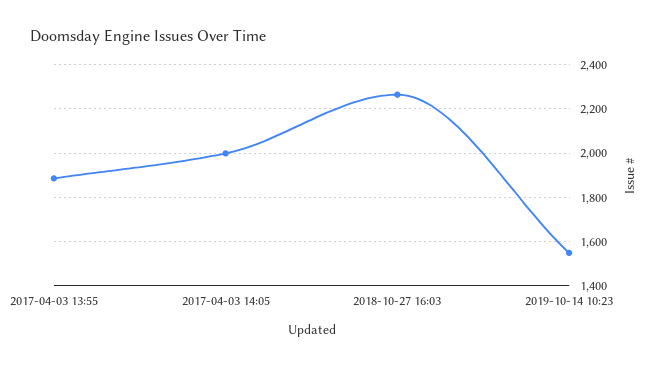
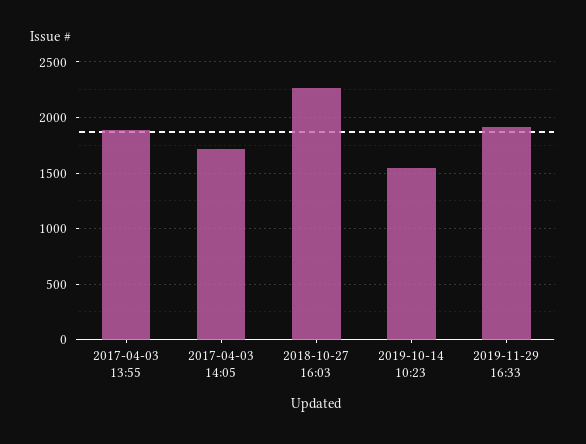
2017-04-03 14:05: 2000 -> 1700
2019-11-29 16:33: none -> 1900

